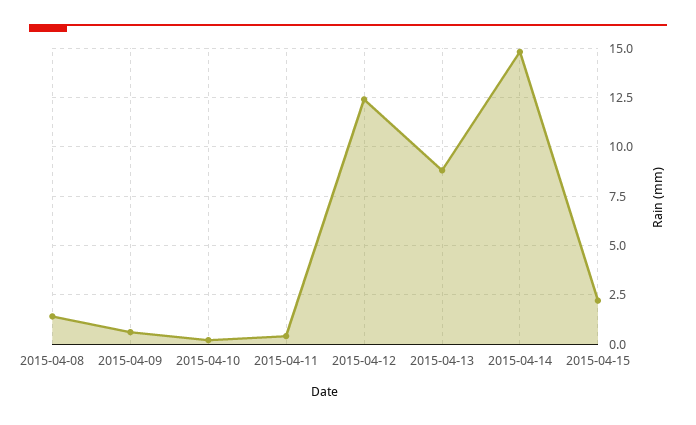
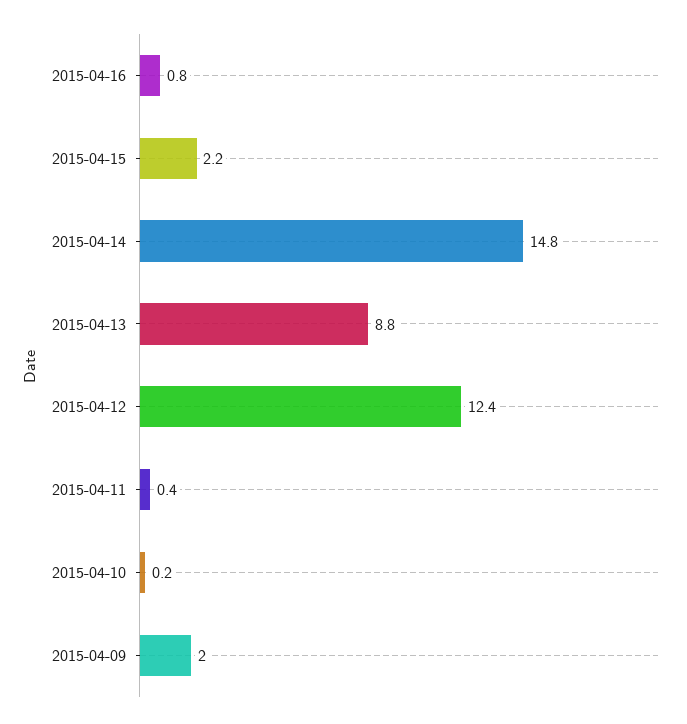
2015-04-08: 1.5 -> none
2015-04-09: 0.5 -> 2
2015-04-16: none -> 0.8

